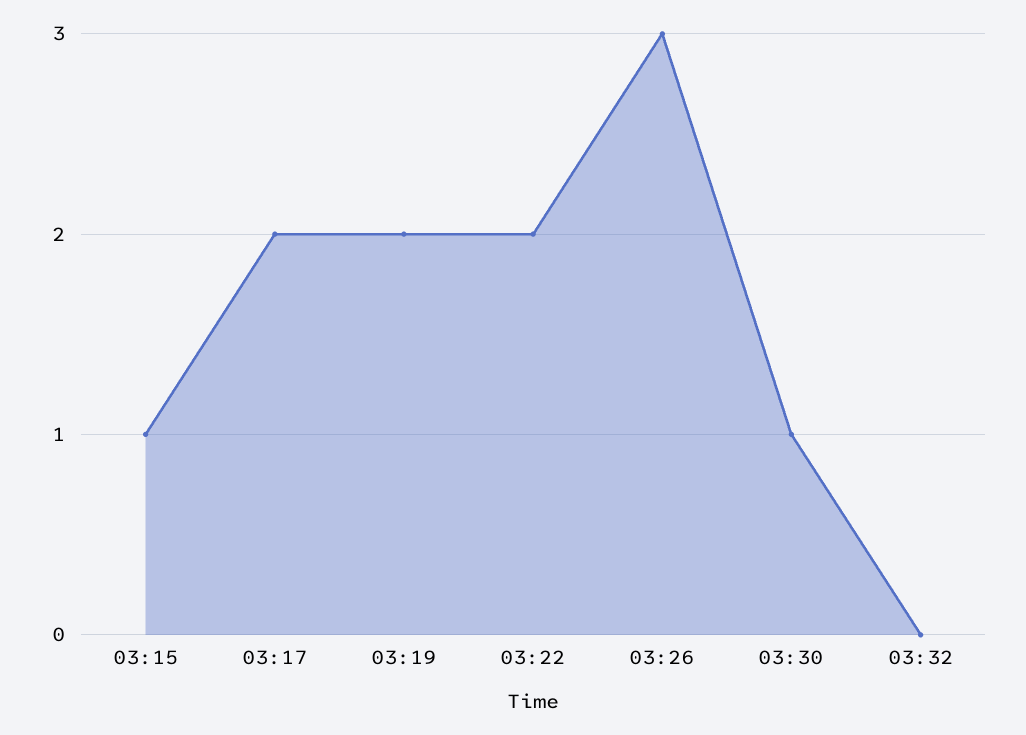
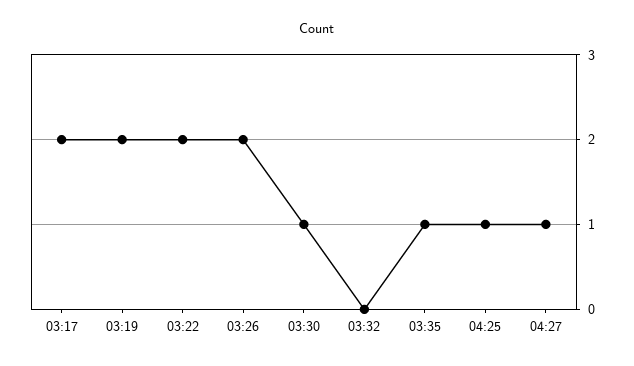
03:15: 1 -> none
03:26: 3 -> 2
03:35: none -> 1
04:25: none -> 1
04:27: none -> 1

